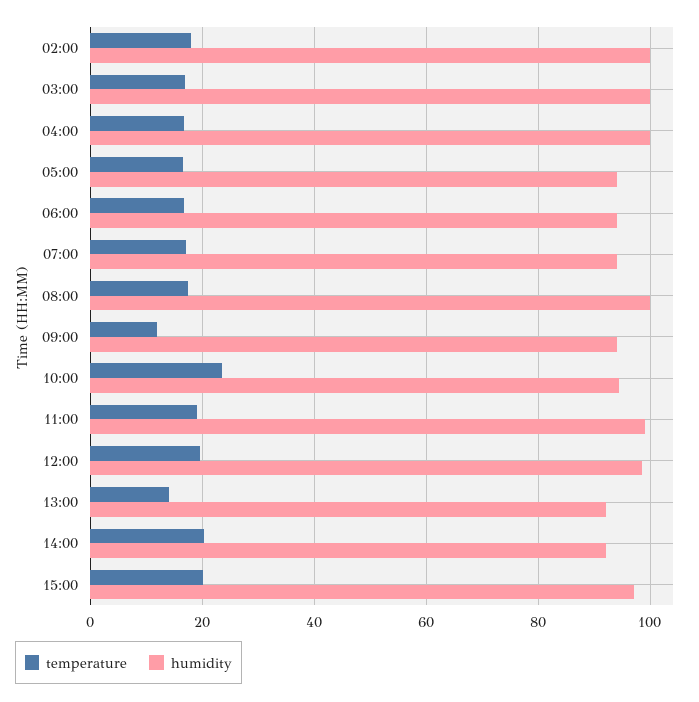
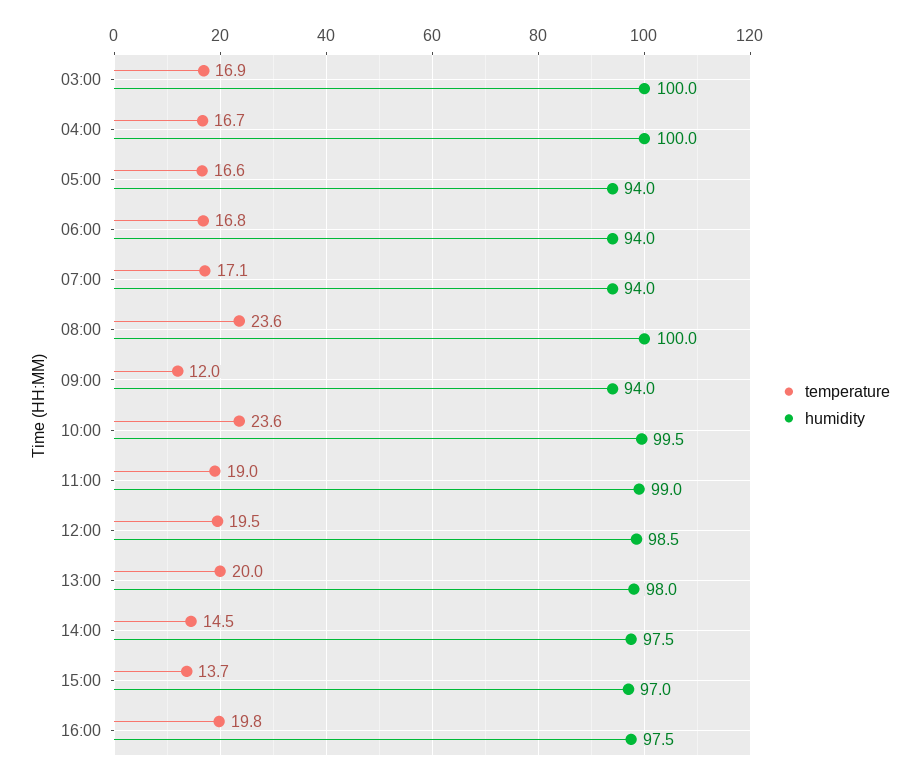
temperature, 02:00: 18 -> none
humidity, 02:00: 100 -> none
temperature, 08:00: 18 -> 23.6
humidity, 10:00: 94 -> 99.5
temperature, 13:00: 14 -> 20
humidity, 13:00: 92 -> 98
temperature, 14:00: 20 -> 14.5
humidity, 14:00: 92 -> 97.5
temperature, 15:00: 20 -> 13.7
temperature, 16:00: none -> 19.8
humidity, 16:00: none -> 97.5

